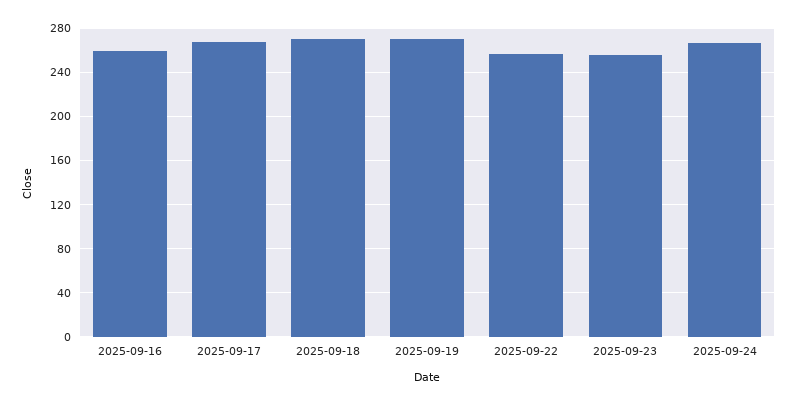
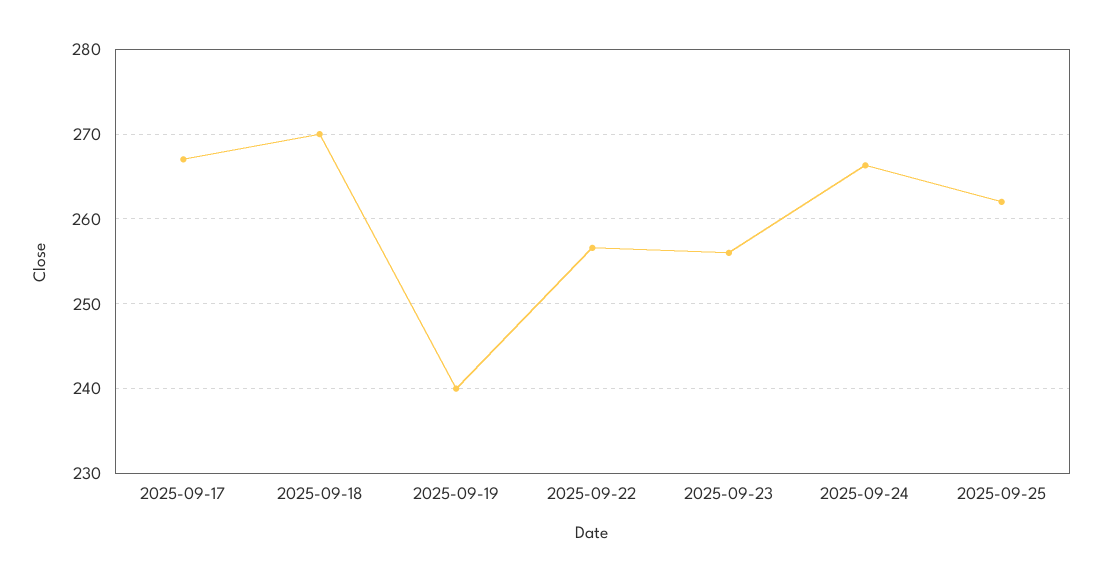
2025-09-16: 260 -> none
2025-09-19: 270 -> 240
2025-09-25: none -> 262

